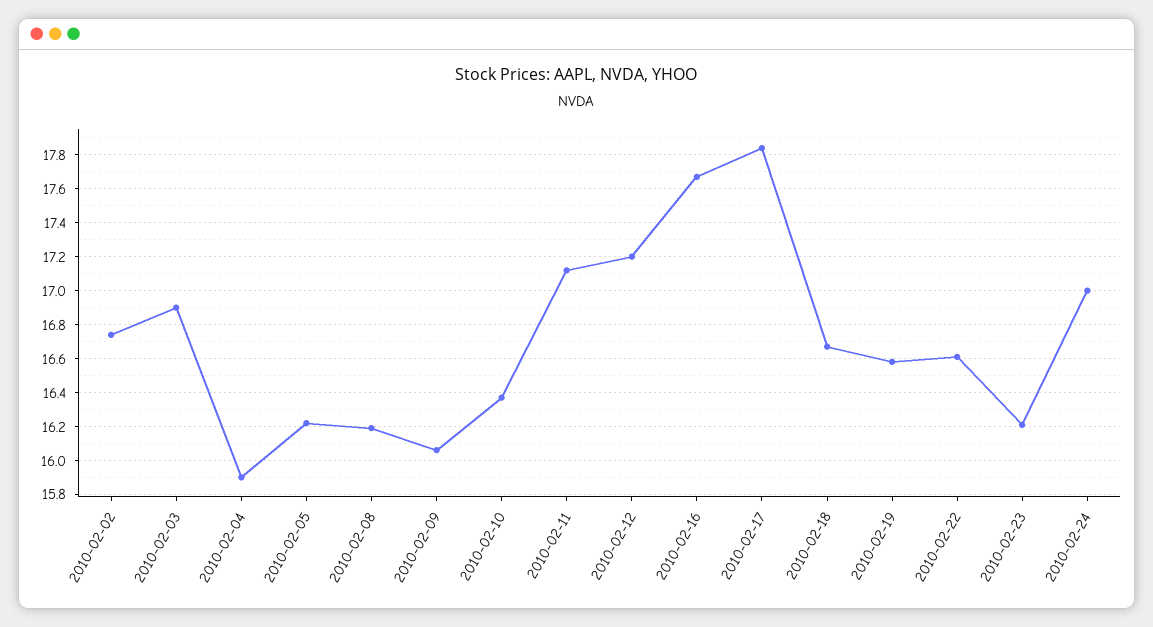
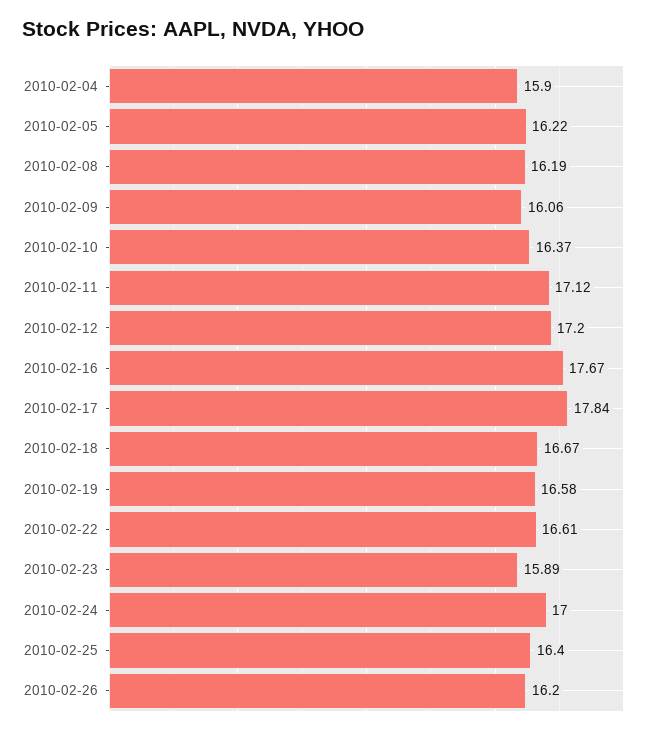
2010-02-02: 16.75 -> none
2010-02-03: 16.9 -> none
2010-02-23: 16.2 -> 15.89
2010-02-25: none -> 16.4
2010-02-26: none -> 16.2

